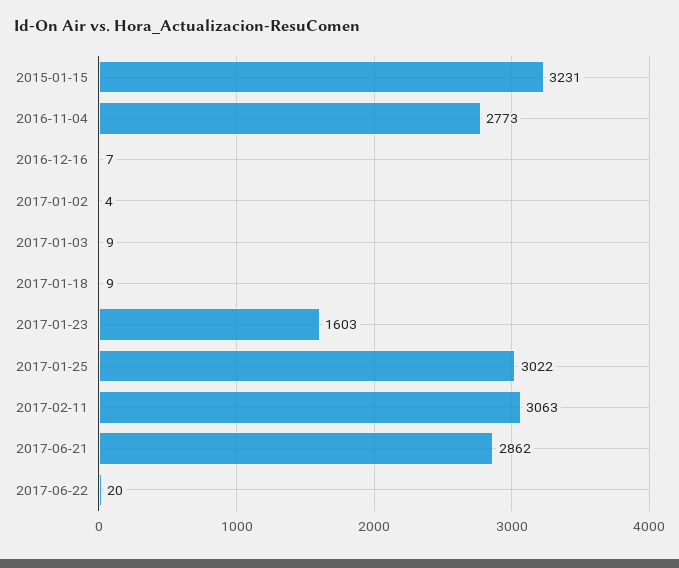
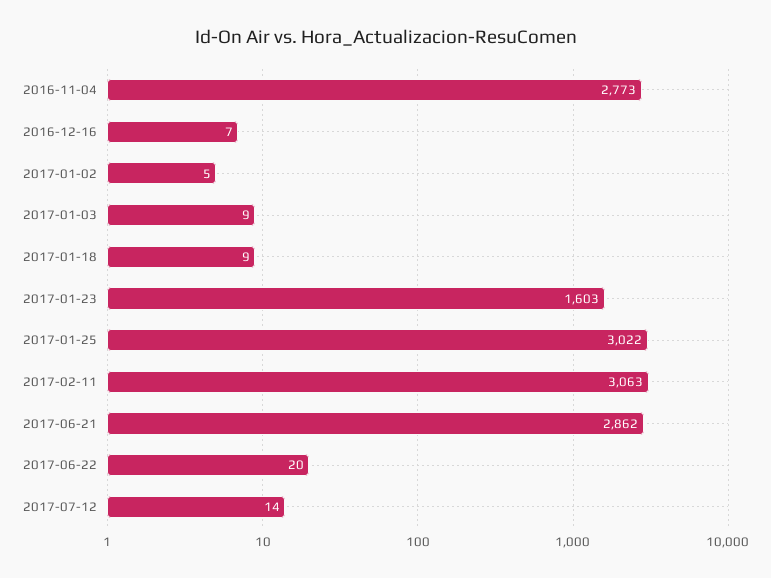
2015-01-15: 3231 -> none
2017-01-02: 4 -> 5
2017-07-12: none -> 14

